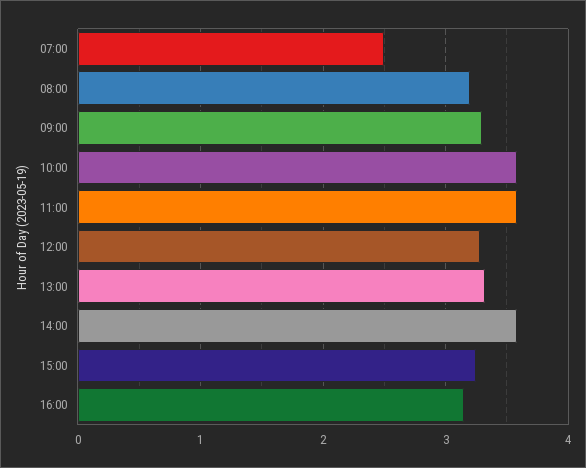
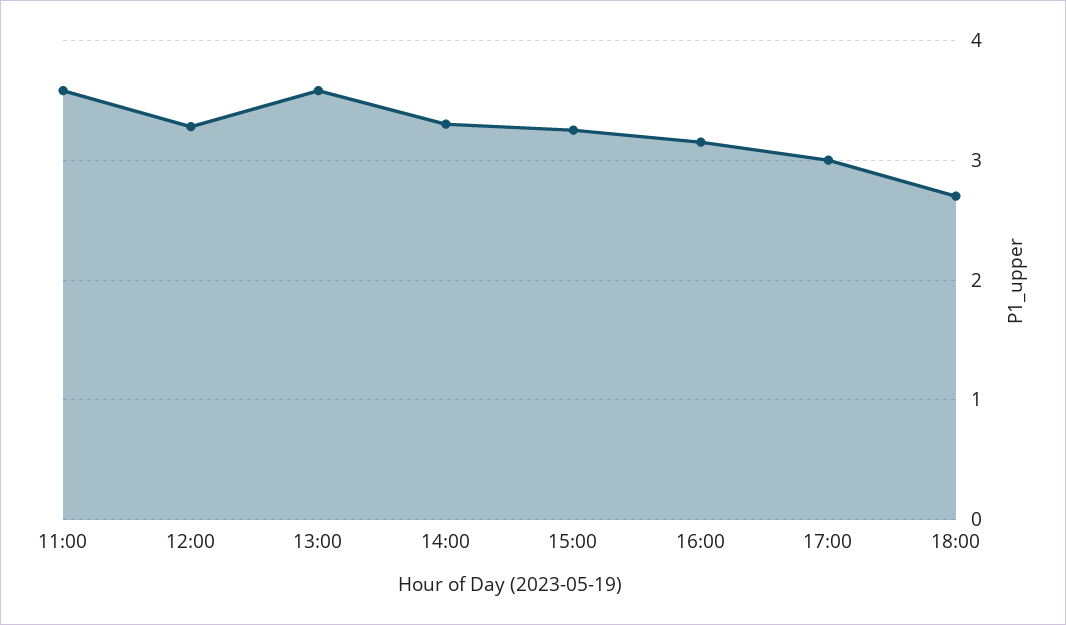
07:00: 2.5 -> none
08:00: 3.2 -> none
09:00: 3.3 -> none
10:00: 3.6 -> none
13:00: 3.3 -> 3.6
14:00: 3.6 -> 3.3
17:00: none -> 3
18:00: none -> 2.7

